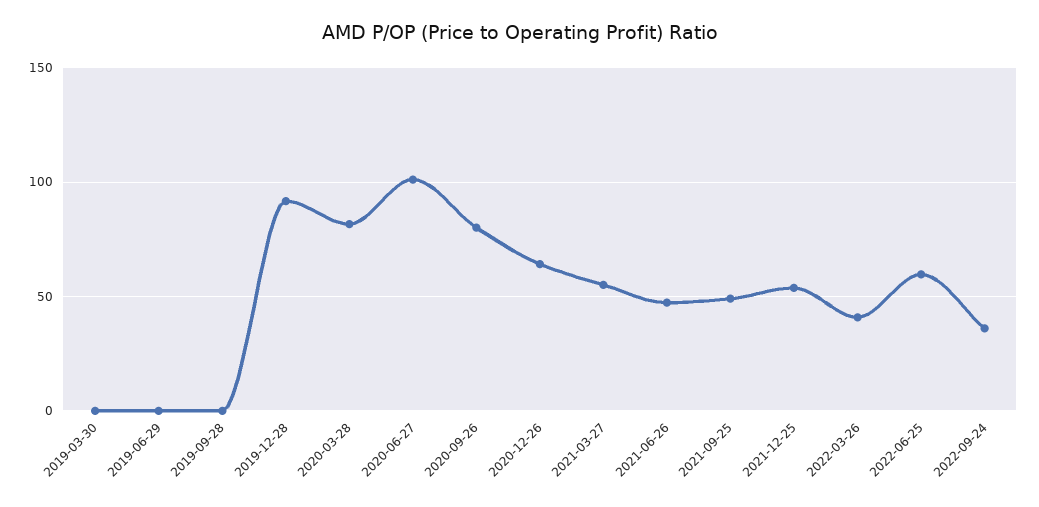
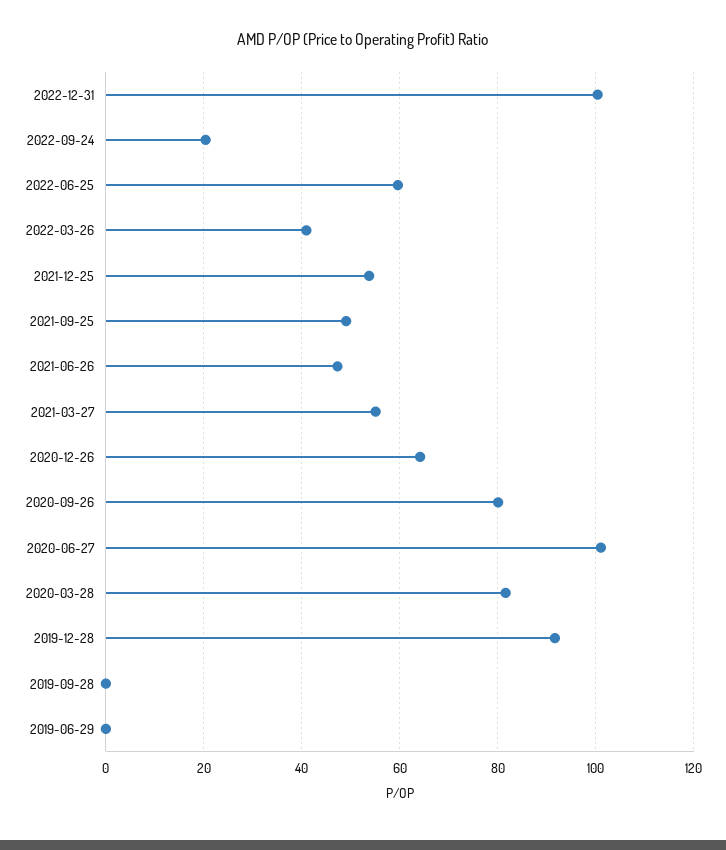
2019-03-30: 0 -> none
2022-09-24: 35 -> 20
2022-12-31: none -> 100

